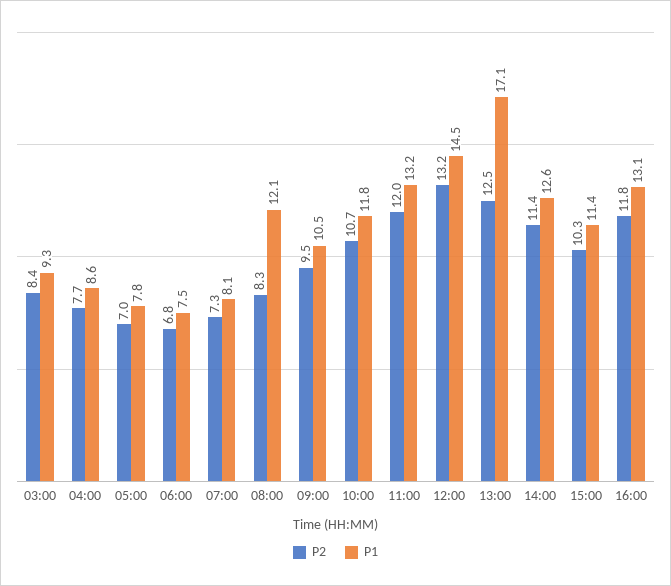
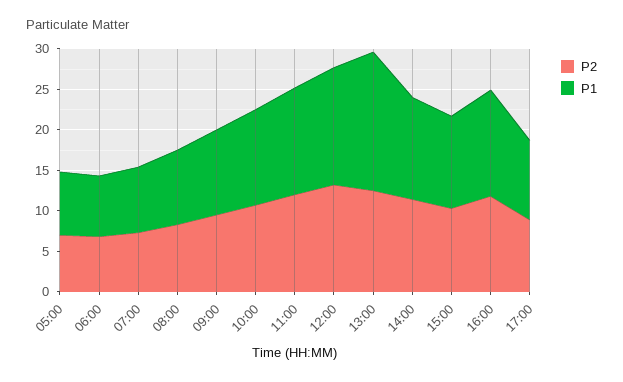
P2, 03:00: 8.4 -> none
P1, 03:00: 9.3 -> none
P2, 04:00: 7.7 -> none
P1, 04:00: 8.6 -> none
P1, 08:00: 12.1 -> 9
P2, 17:00: none -> 9
P1, 17:00: none -> 10

